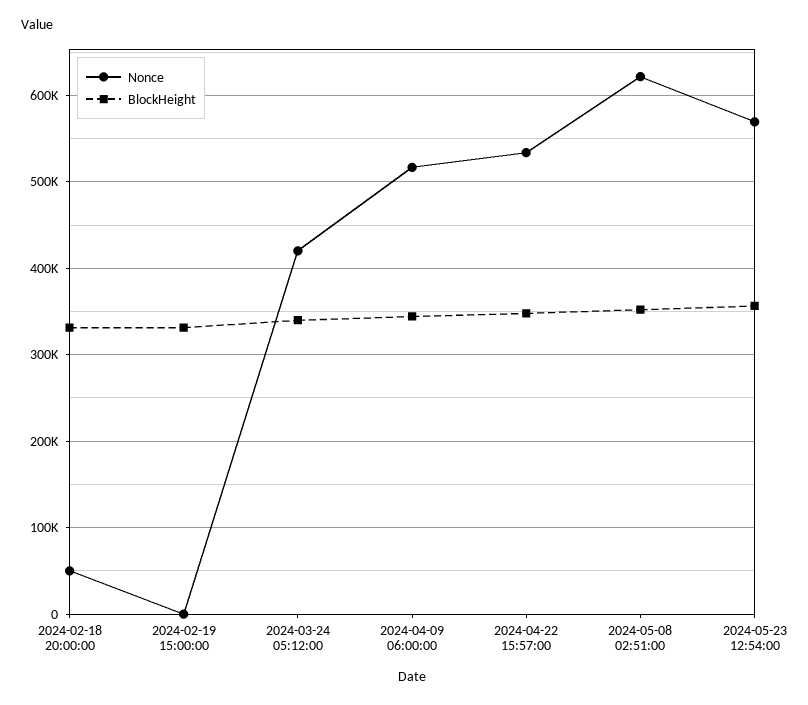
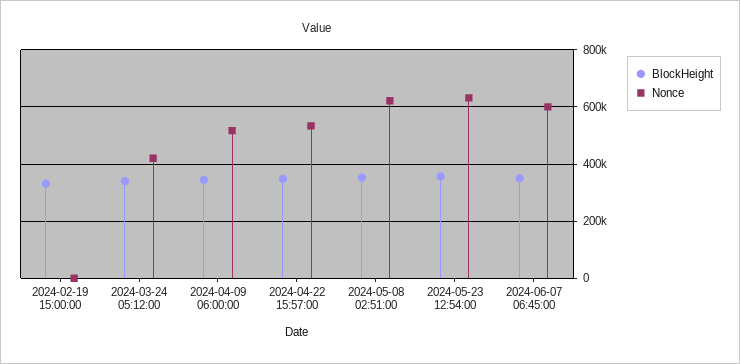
Nonce, 2024-02-18 20:00:00: 50000 -> none
BlockHeight, 2024-02-18 20:00:00: 330000 -> none
Nonce, 2024-05-23 12:54:00: 570000 -> 625000
BlockHeight, 2024-06-07 06:45:00: none -> 350000
Nonce, 2024-06-07 06:45:00: none -> 600000

